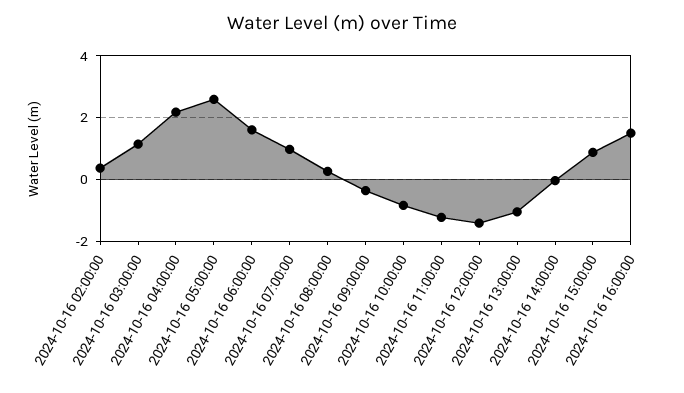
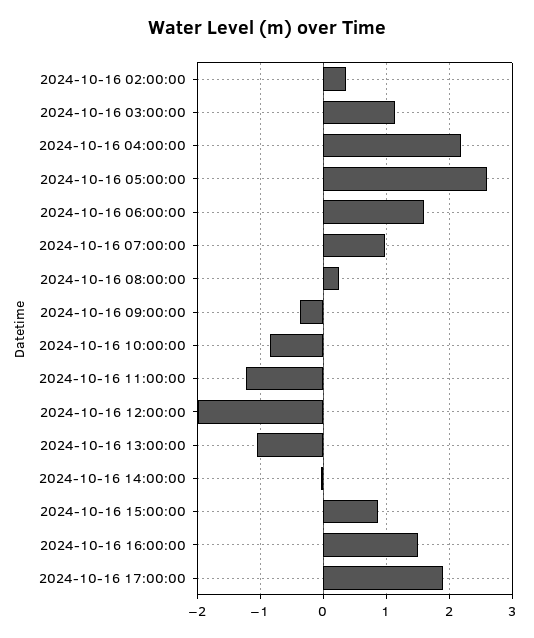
2024-10-16 12:00:00: -1.4 -> -2
2024-10-16 17:00:00: none -> 1.9

